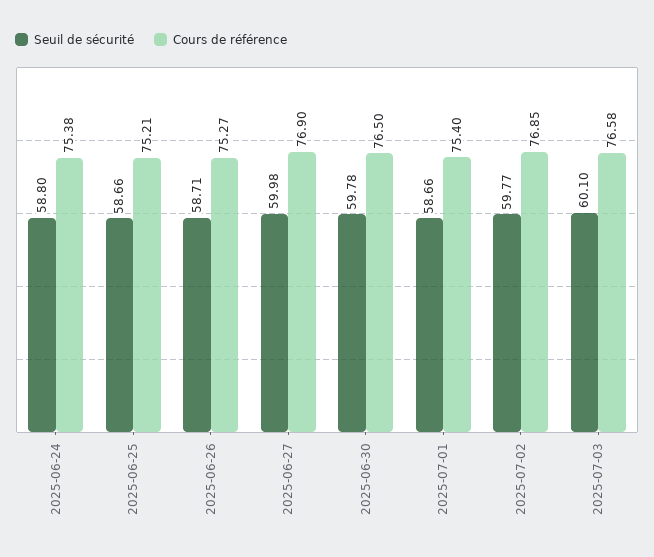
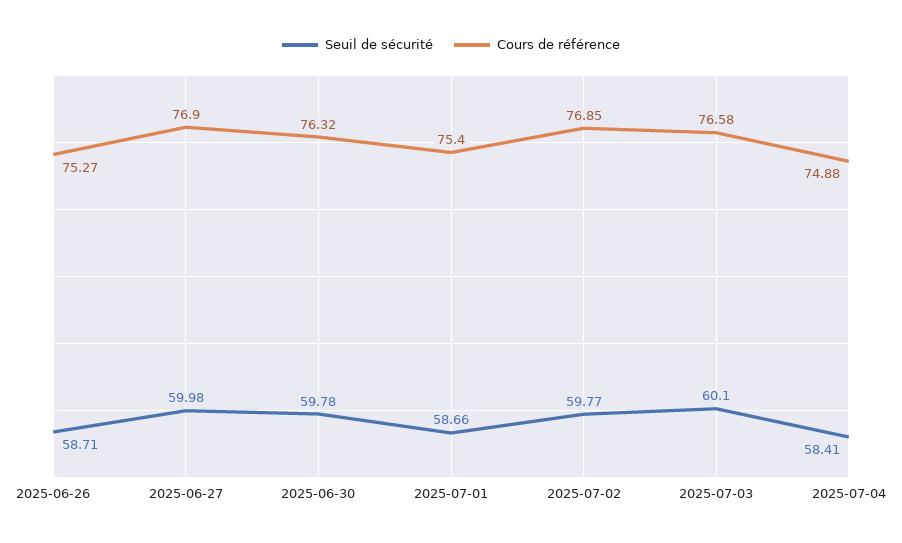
Seuil de sécurité, 2025-06-24: 58.8 -> none
Cours de référence, 2025-06-24: 75.38 -> none
Seuil de sécurité, 2025-06-25: 58.66 -> none
Cours de référence, 2025-06-25: 75.21 -> none
Cours de référence, 2025-06-30: 76.5 -> 76.32
Seuil de sécurité, 2025-07-04: none -> 58.41
Cours de référence, 2025-07-04: none -> 74.88

